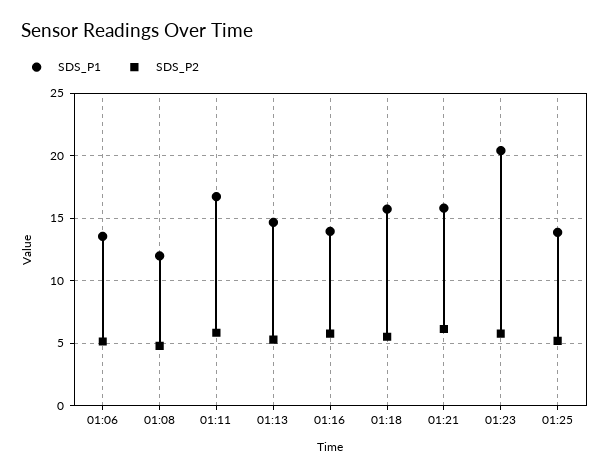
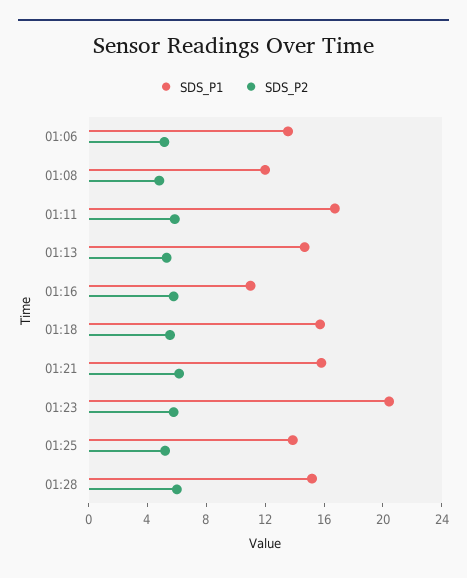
SDS_P1, 01:16: 14 -> 11
SDS_P1, 01:28: none -> 15
SDS_P2, 01:28: none -> 6

